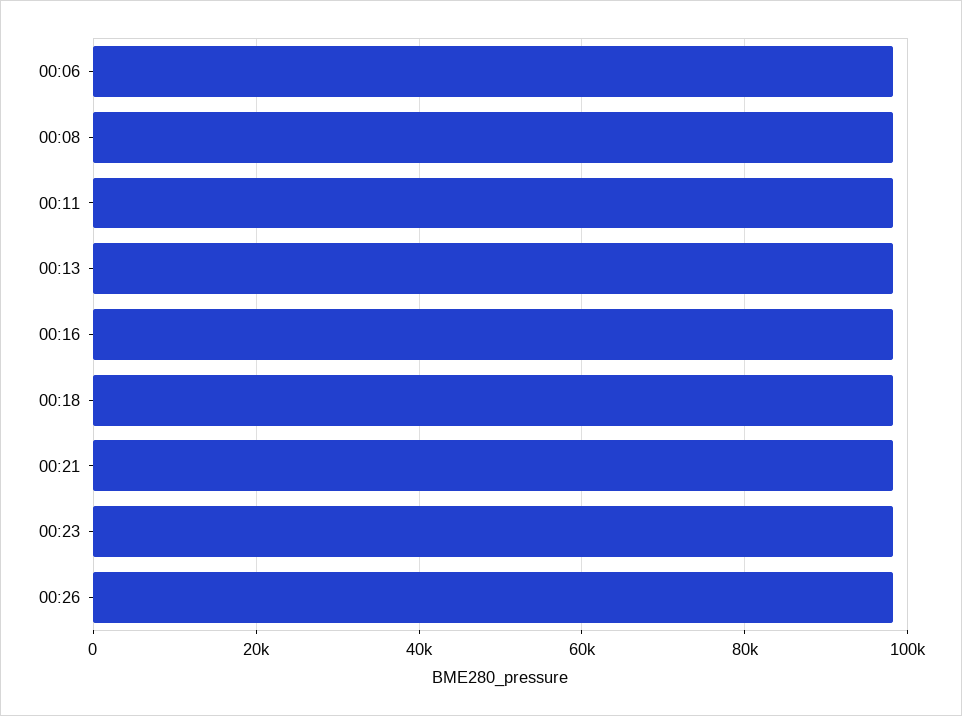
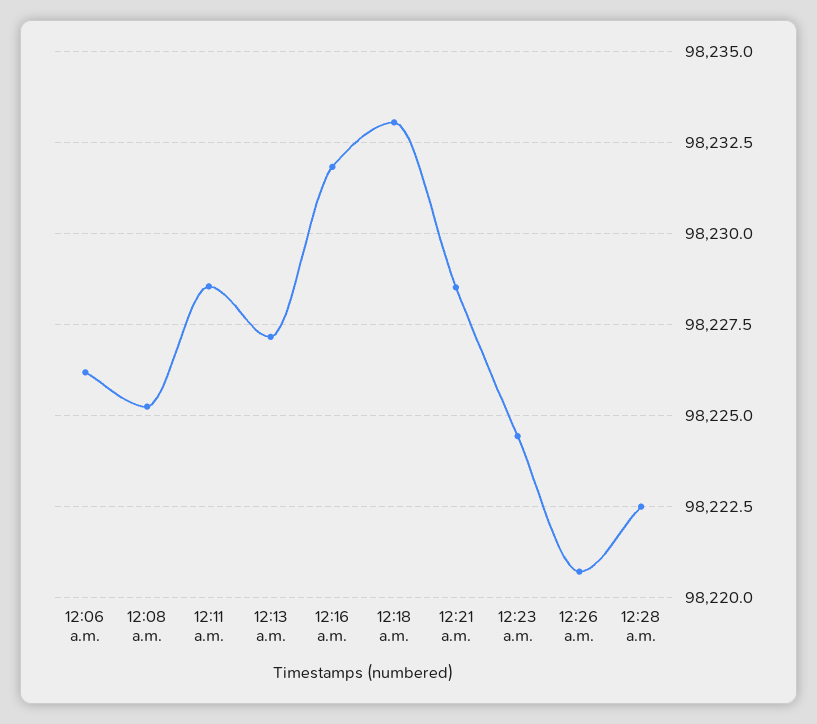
12:28 a.m.: none -> 98222.5

